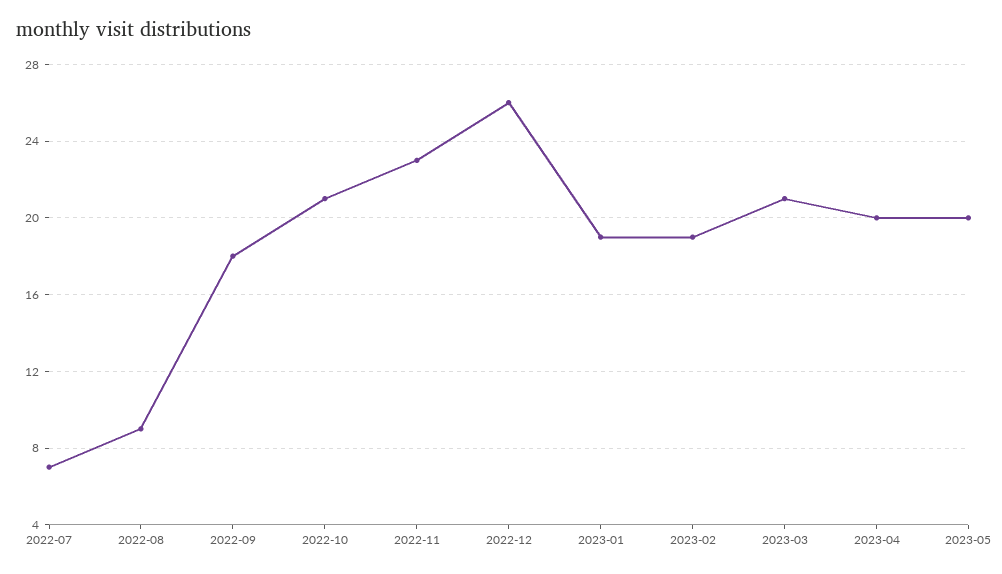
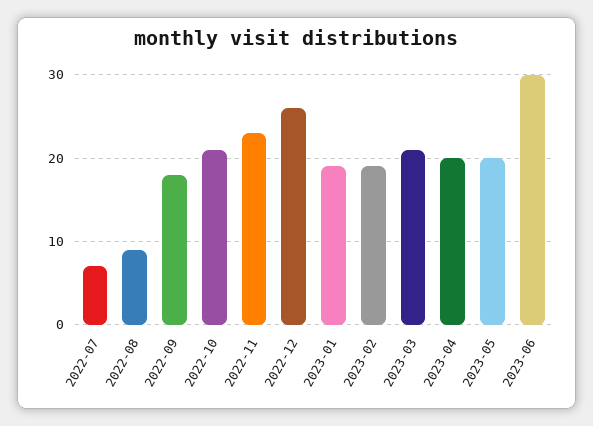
2023-06: none -> 30

